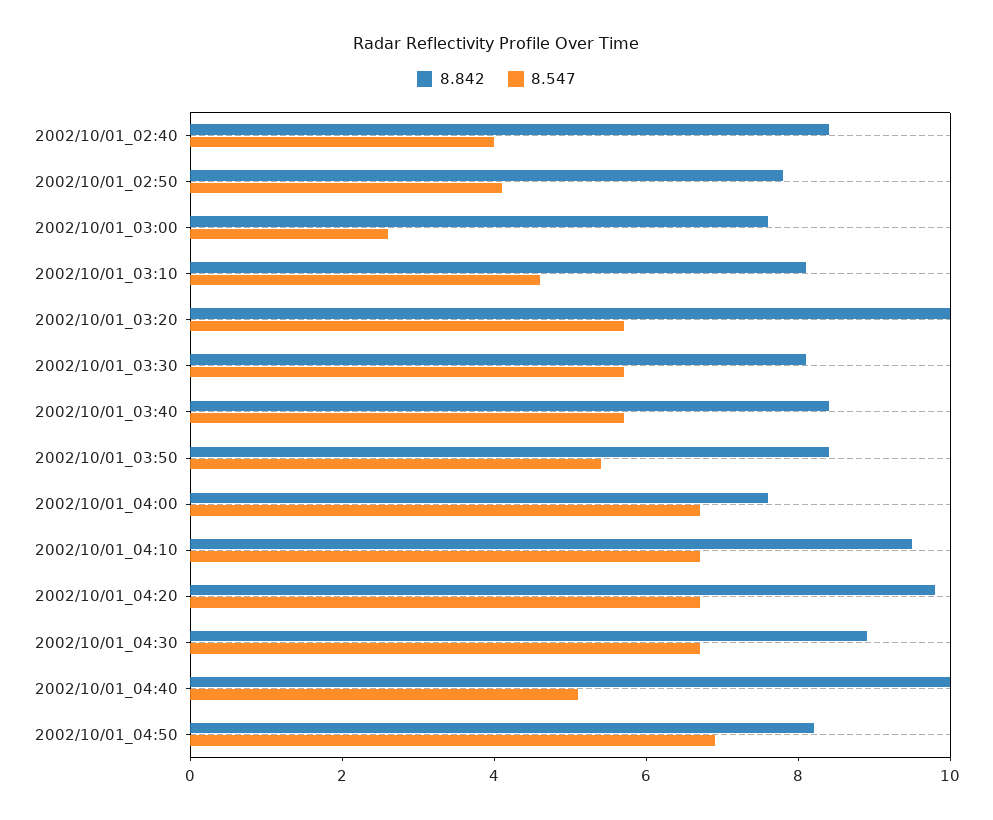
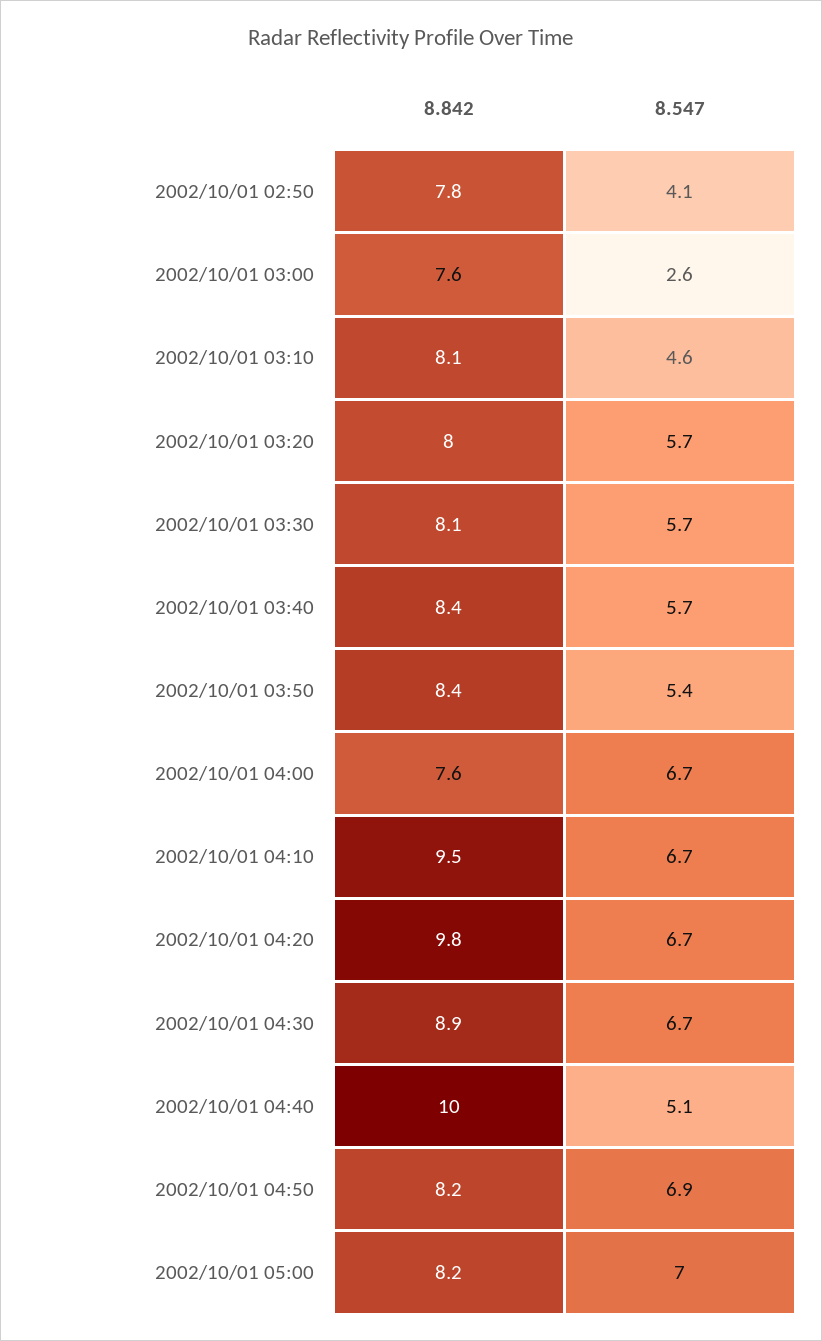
8.842, 2002/10/01_02:40: 8.5 -> none
8.547, 2002/10/01_02:40: 4 -> none
8.842, 2002/10/01_03:20: 10 -> 8
8.842, 2002/10/01 05:00: none -> 8.2
8.547, 2002/10/01 05:00: none -> 7

